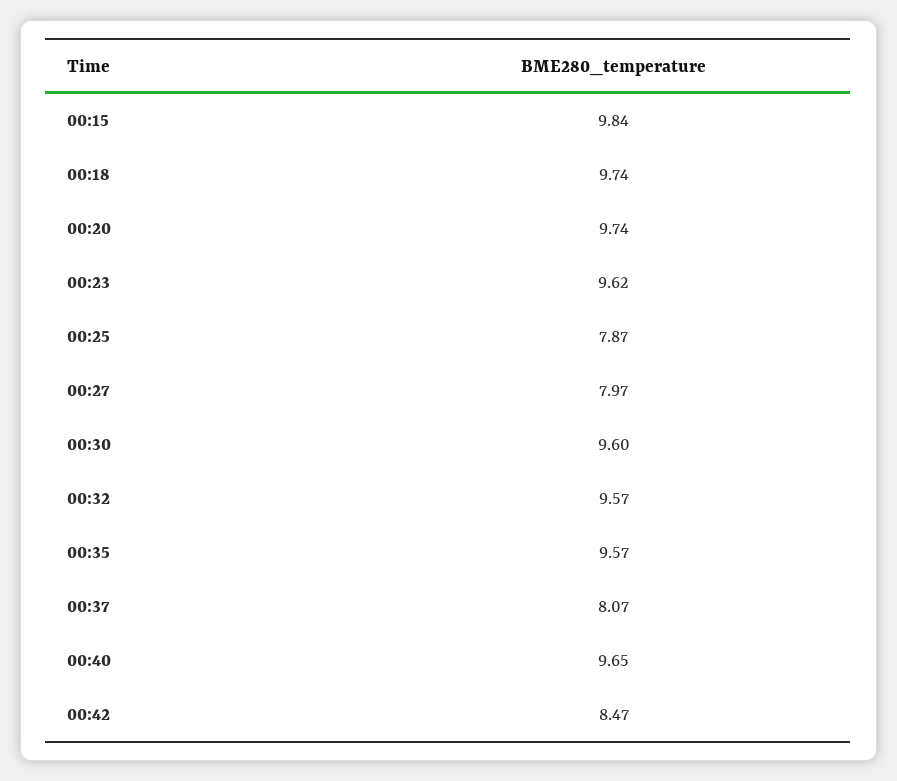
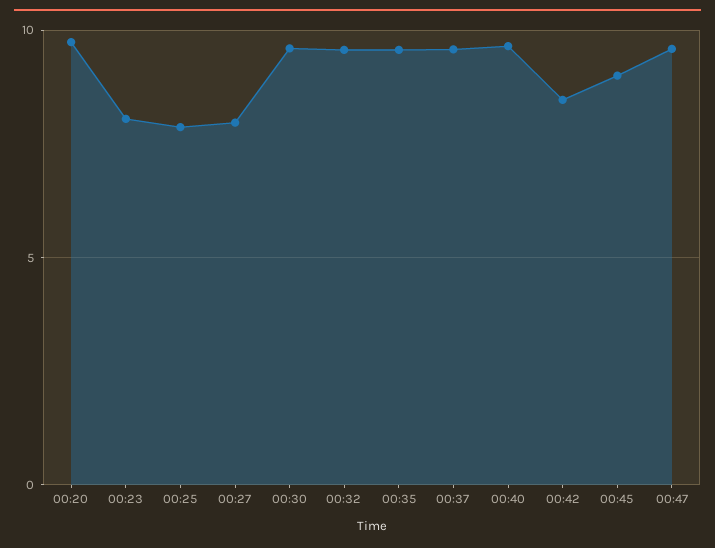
00:15: 9.84 -> none
00:18: 9.74 -> none
00:23: 9.62 -> 8
00:37: 8.07 -> 9.5
00:45: none -> 9
00:47: none -> 9.5

